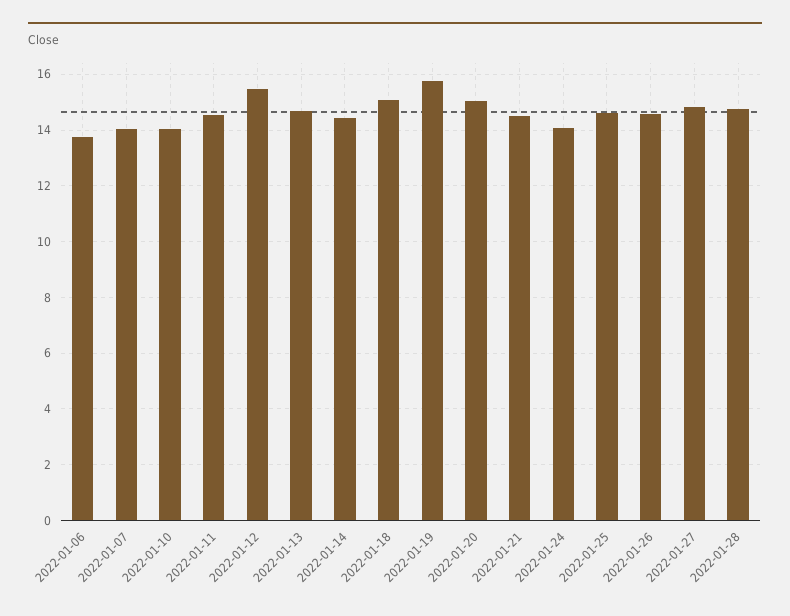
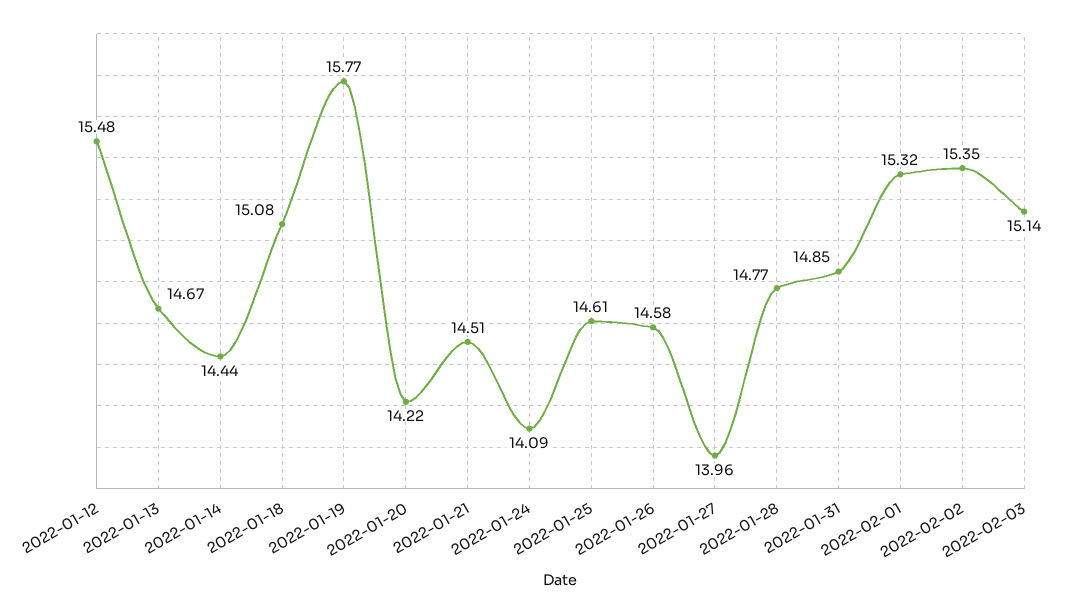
2022-01-06: 13.75 -> none
2022-01-07: 14 -> none
2022-01-10: 14 -> none
2022-01-11: 14.5 -> none
2022-01-20: 15 -> 14.22
2022-01-27: 14.75 -> 13.96
2022-01-31: none -> 14.85
2022-02-01: none -> 15.32
2022-02-02: none -> 15.35
2022-02-03: none -> 15.14

